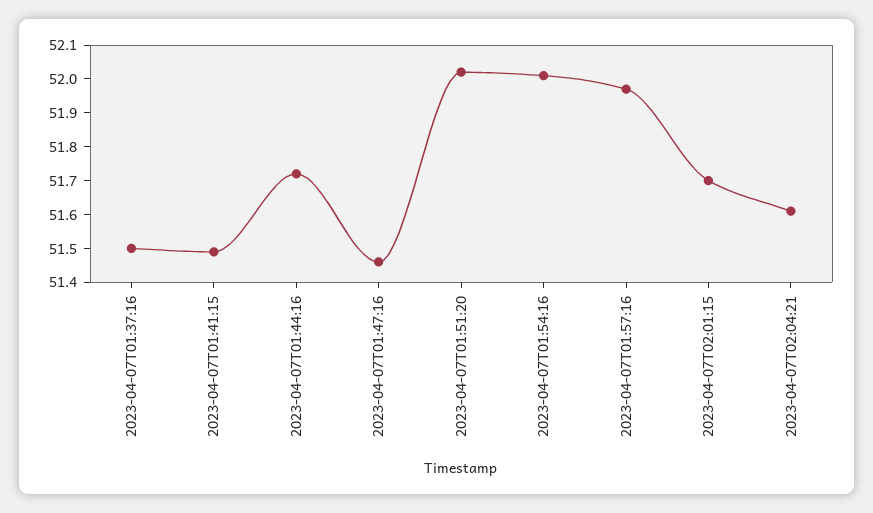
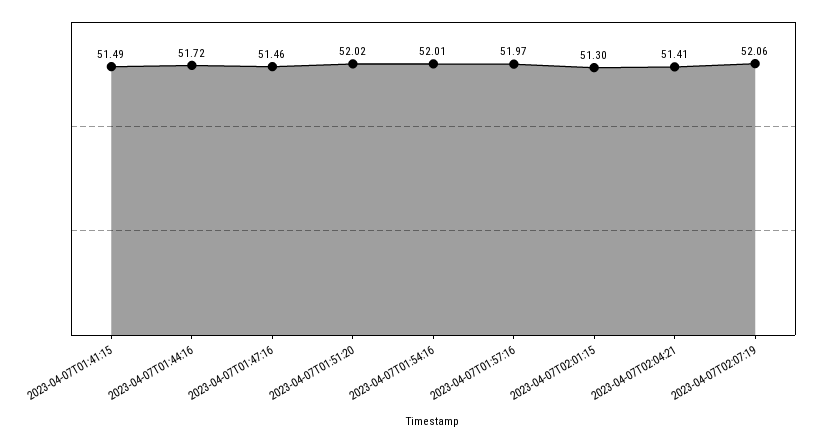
2023-04-07T01:37:16: 51.5 -> none
2023-04-07T02:01:15: 51.7 -> 51.3
2023-04-07T02:04:21: 51.6 -> 51.41
2023-04-07T02:07:19: none -> 52.06

